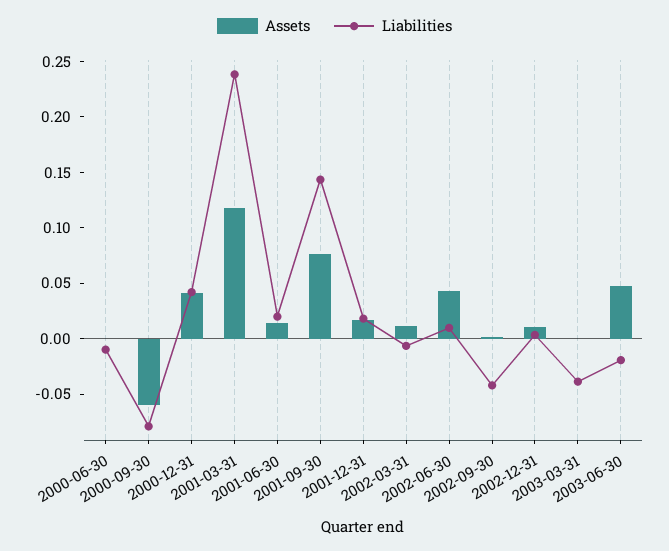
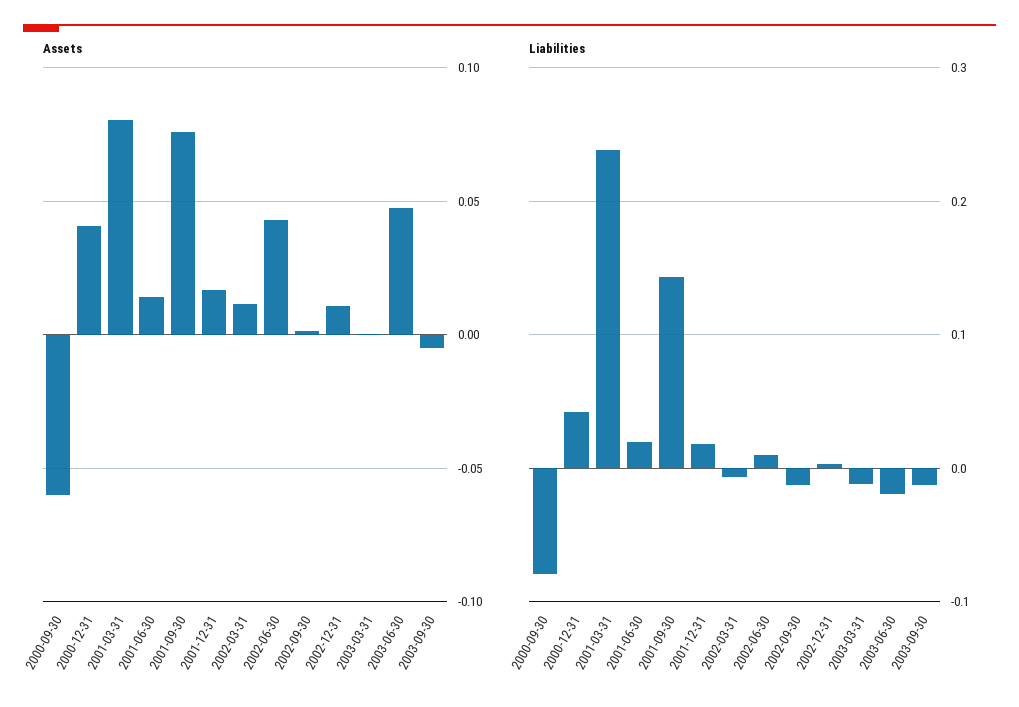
Assets, 2000-06-30: 0 -> none
Liabilities, 2000-06-30: -0.01 -> none
Assets, 2001-03-31: 0.12 -> 0.08
Liabilities, 2002-09-30: -0.04 -> -0.01
Liabilities, 2003-03-31: -0.04 -> -0.01
Assets, 2003-09-30: none -> -0.005
Liabilities, 2003-09-30: none -> -0.01

